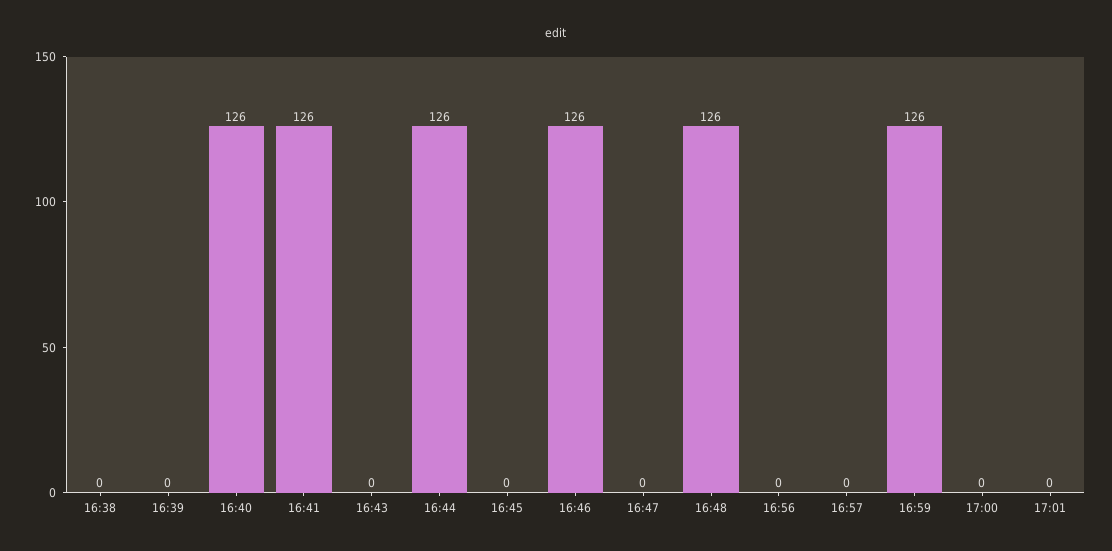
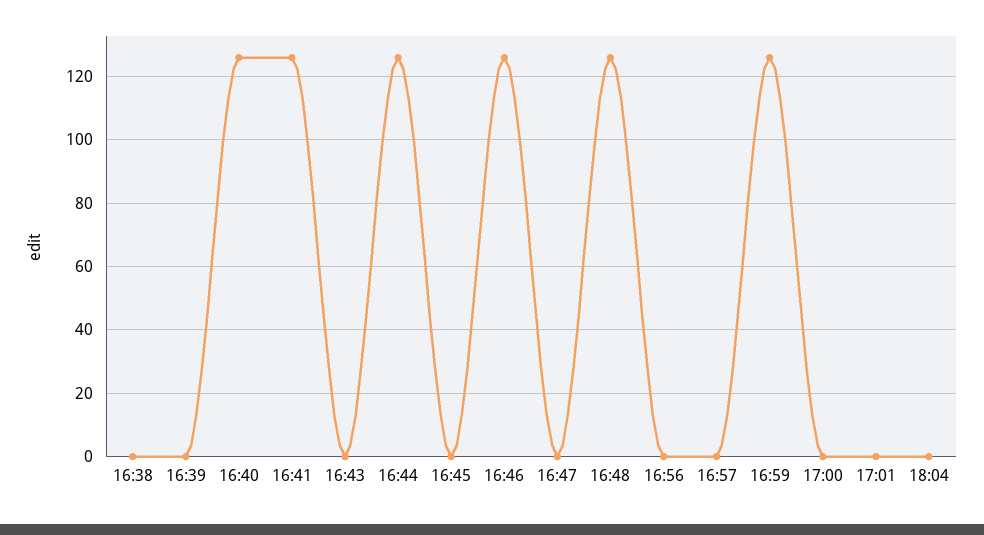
18:04: none -> 0

